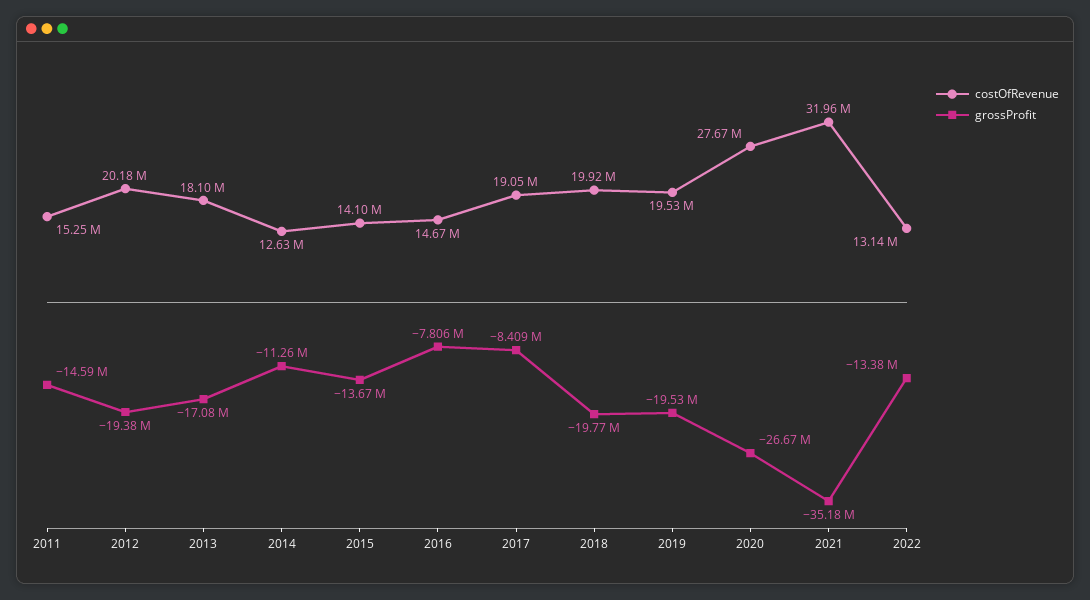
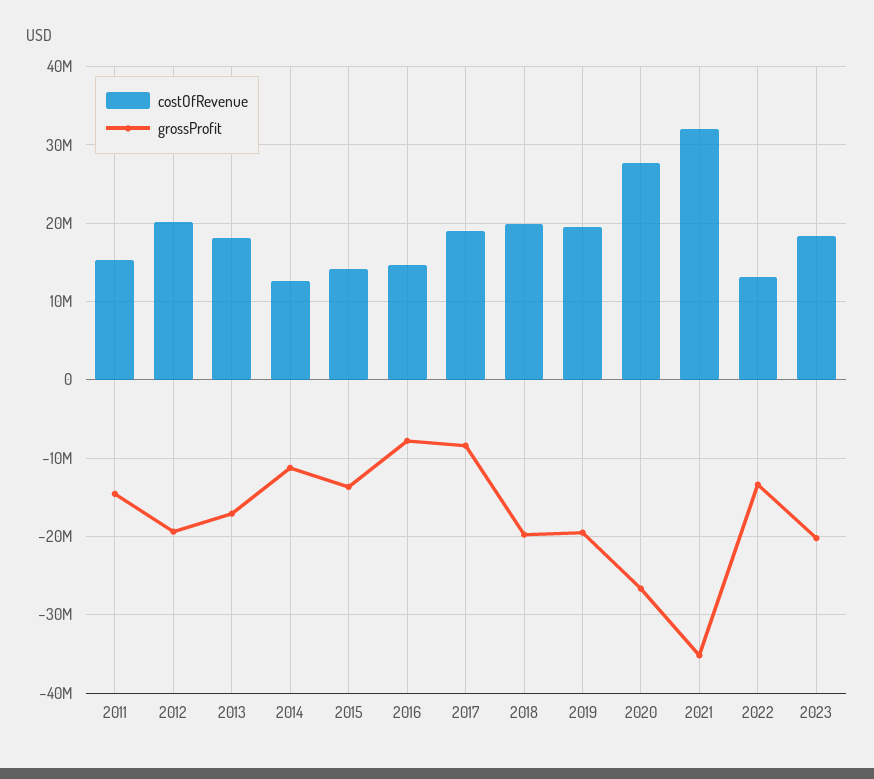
costOfRevenue, 2023: none -> 18000000
grossProfit, 2023: none -> -20000000

